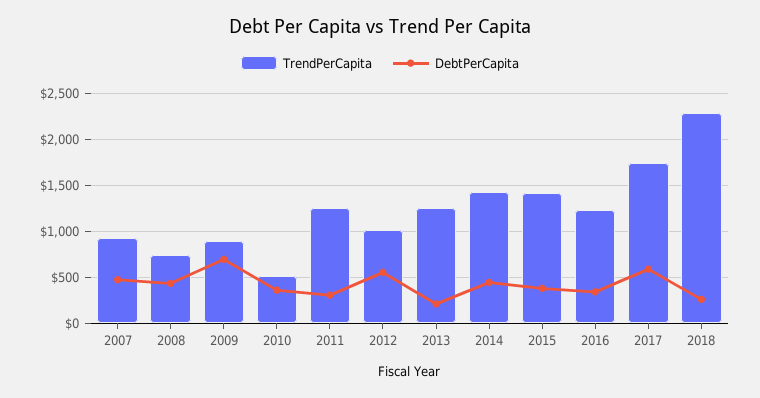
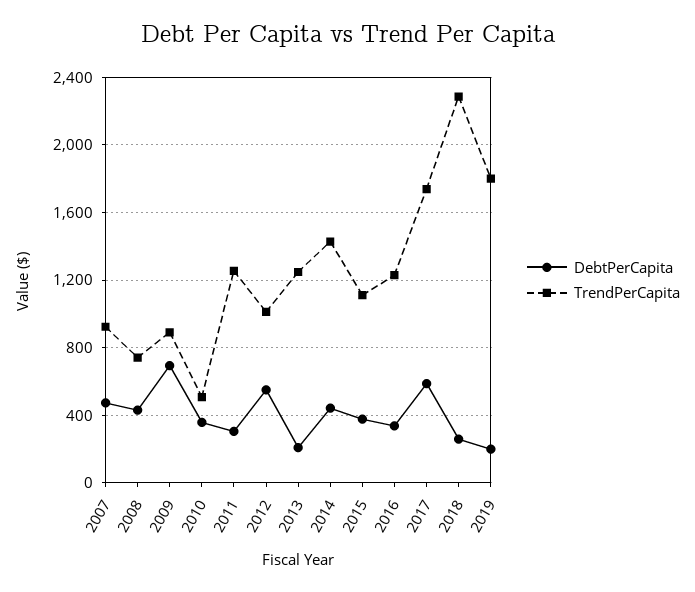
TrendPerCapita, 2015: 1400 -> 1100
DebtPerCapita, 2019: none -> 200
TrendPerCapita, 2019: none -> 1800

